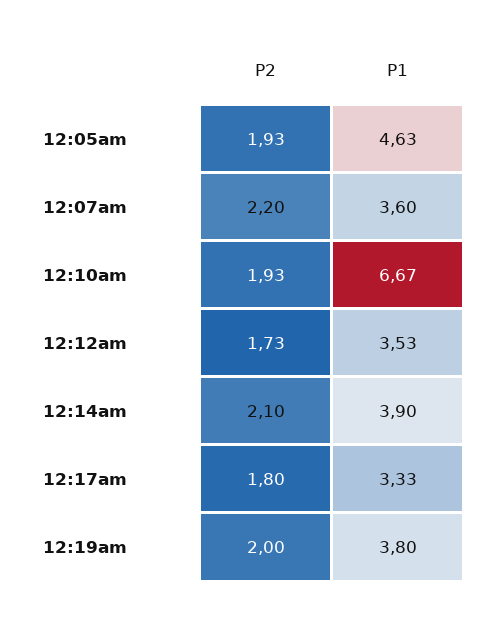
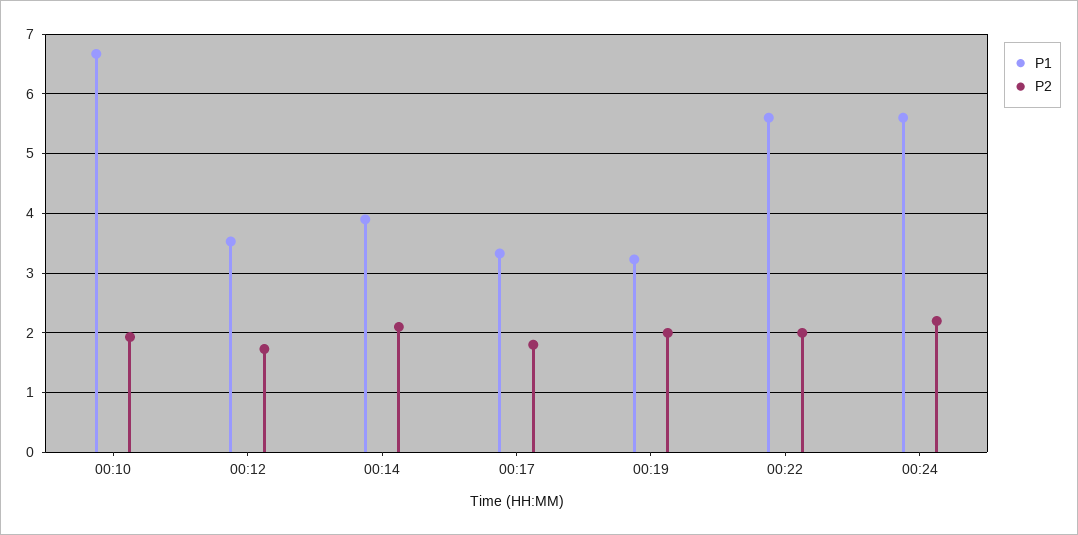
P2, 12:05am: 1.93 -> none
P1, 12:05am: 4.63 -> none
P2, 12:07am: 2.2 -> none
P1, 12:07am: 3.6 -> none
P1, 12:19am: 3.8 -> 3.2
P1, 00:22: none -> 5.6
P2, 00:22: none -> 2
P1, 00:24: none -> 5.6
P2, 00:24: none -> 2.2

